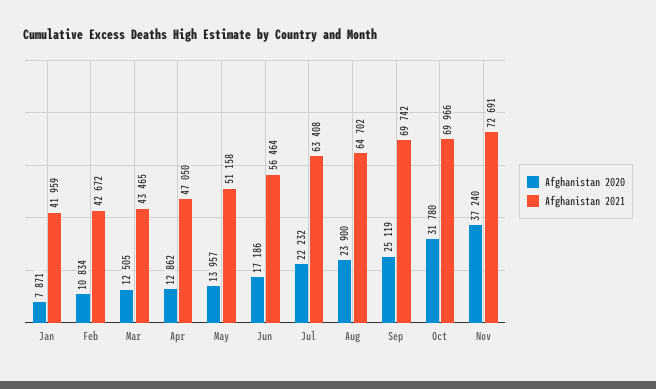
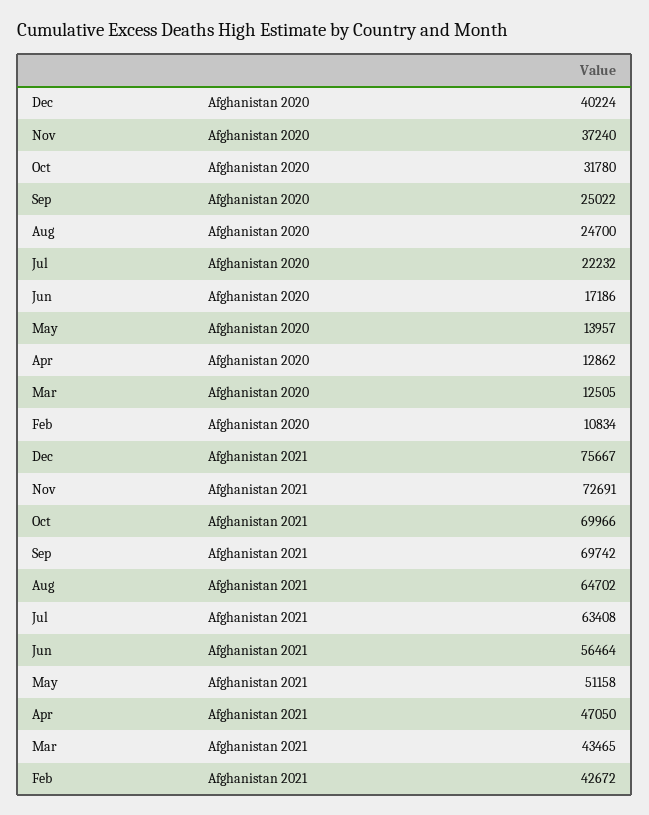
Afghanistan 2020, Jan: 7871 -> none
Afghanistan 2021, Jan: 41959 -> none
Afghanistan 2020, Aug: 23900 -> 24700
Afghanistan 2020, Sep: 25119 -> 25022
Afghanistan 2020, Dec: none -> 40224
Afghanistan 2021, Dec: none -> 75667

